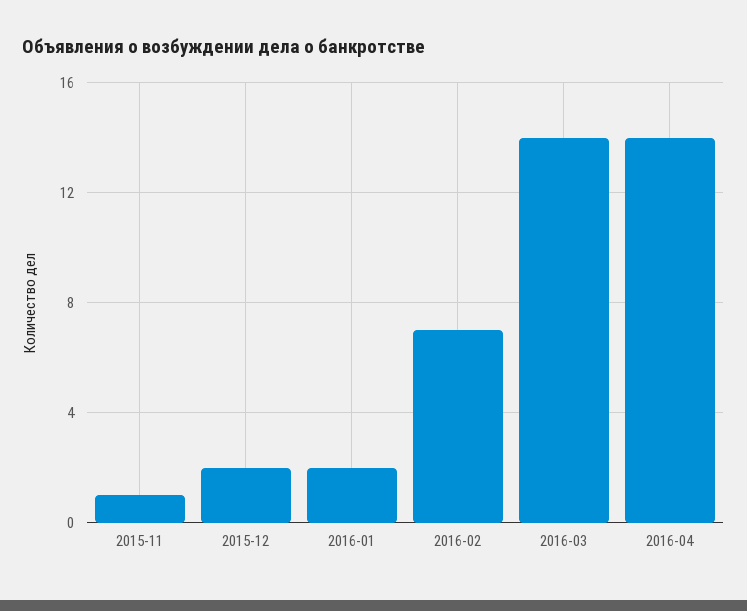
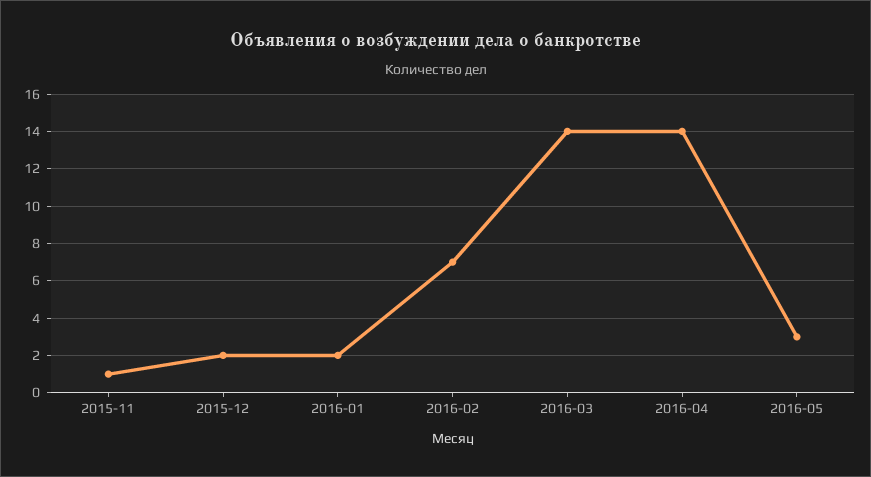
2016-05: none -> 3

